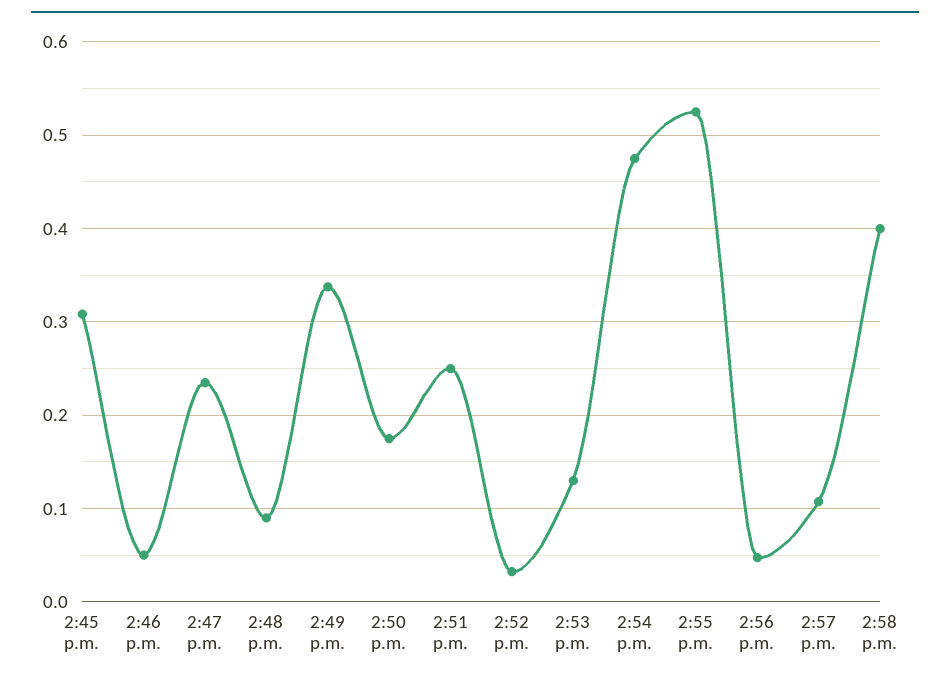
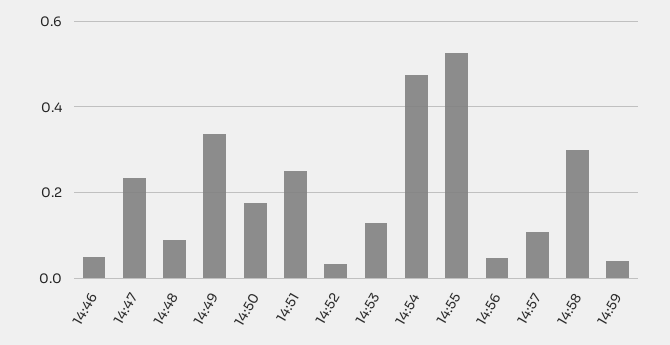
2:45 p.m.: 0.31 -> none
2:58 p.m.: 0.4 -> 0.3
14:59: none -> 0.04

